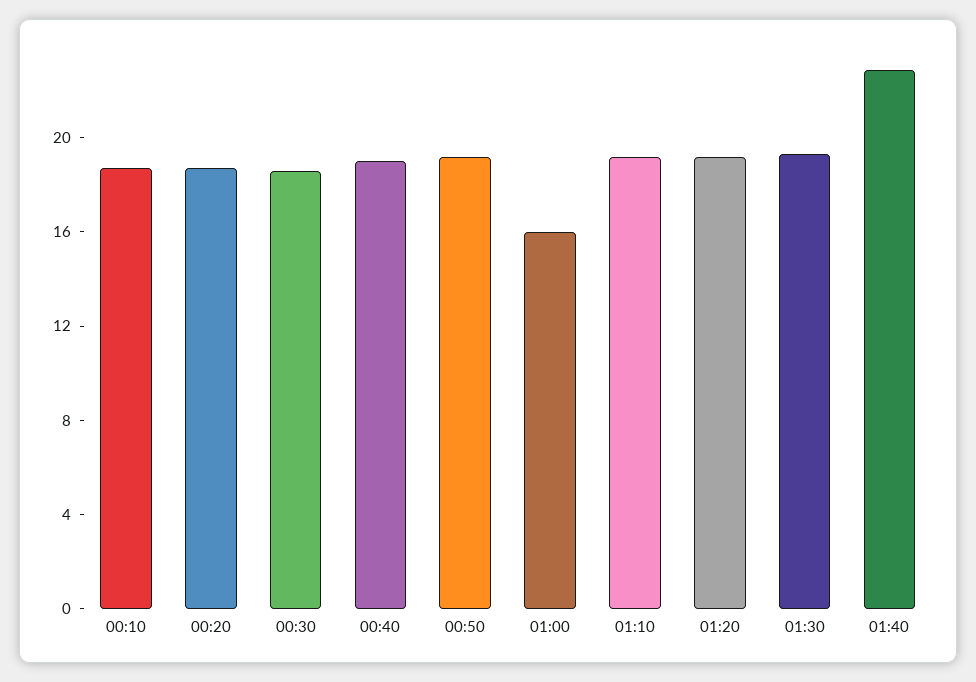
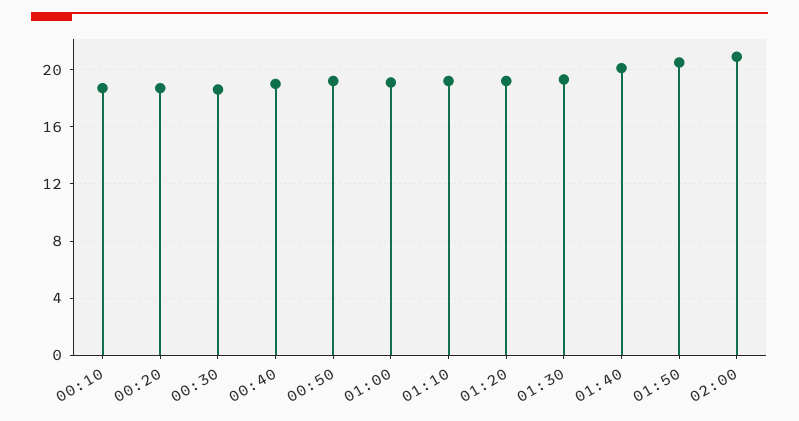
01:00: 16 -> 19
01:40: 23 -> 20
01:50: none -> 20.5
02:00: none -> 21

